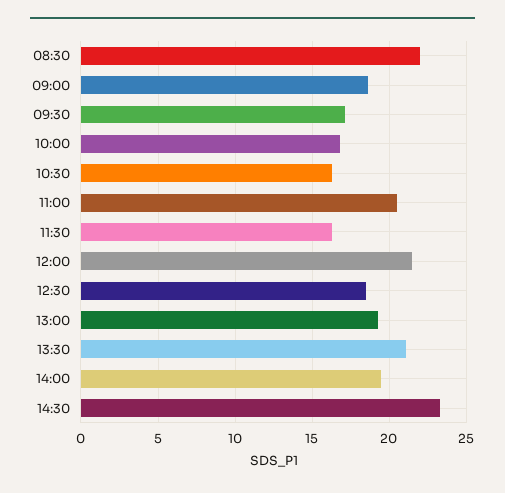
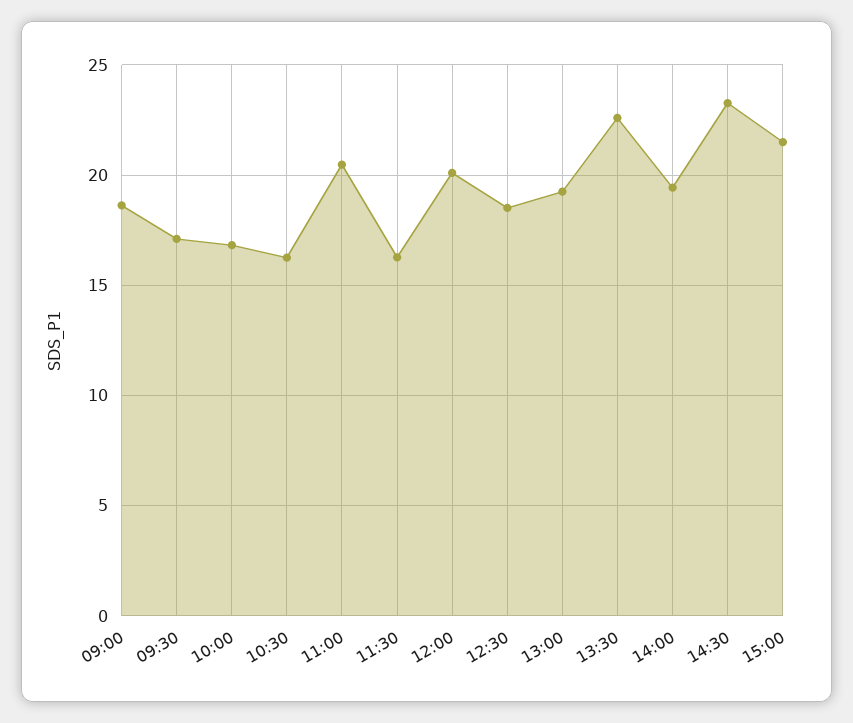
08:30: 22 -> none
12:00: 21.5 -> 20
13:30: 21 -> 22.5
15:00: none -> 21.5

